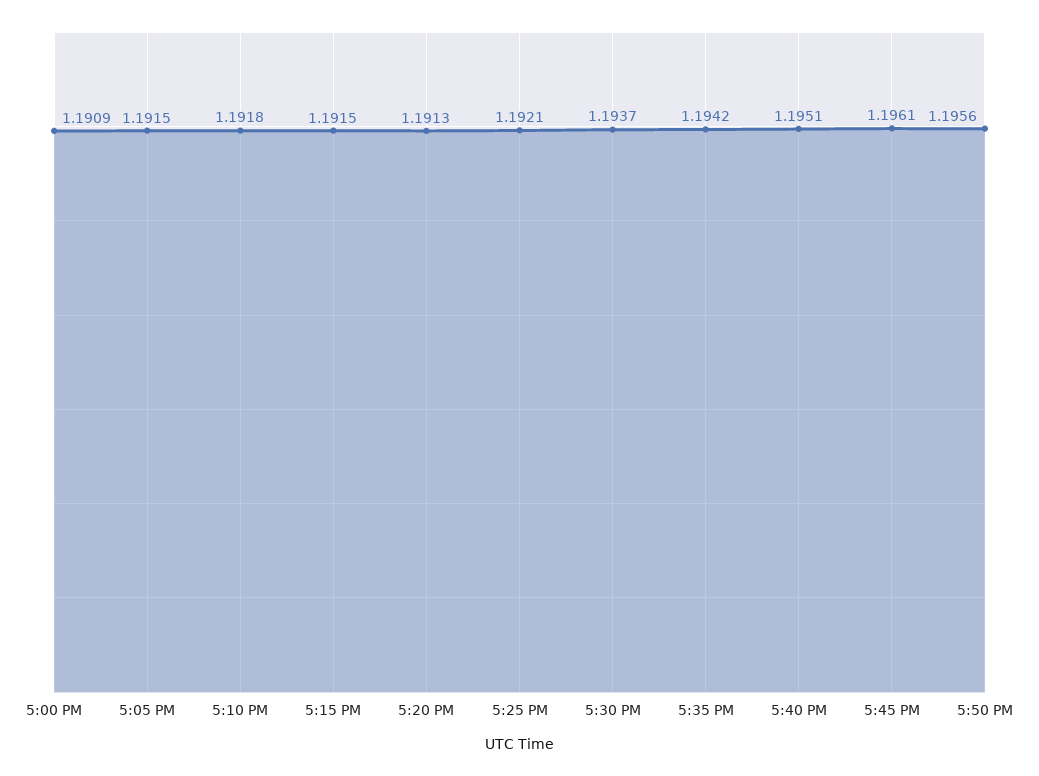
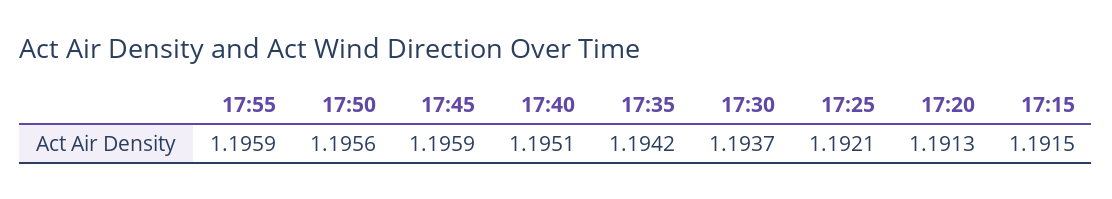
5:00 PM: 1.1909 -> none
5:05 PM: 1.1915 -> none
5:10 PM: 1.1918 -> none
5:45 PM: 1.1961 -> 1.1959
17:55: none -> 1.1959

